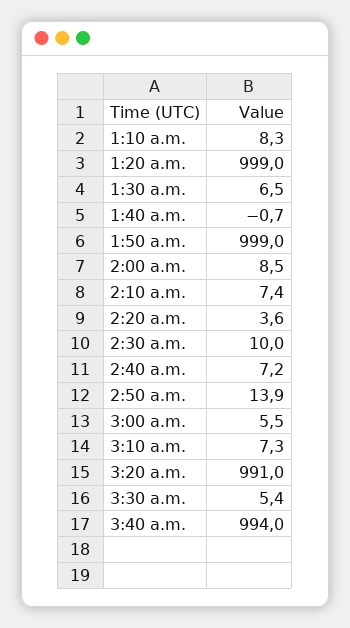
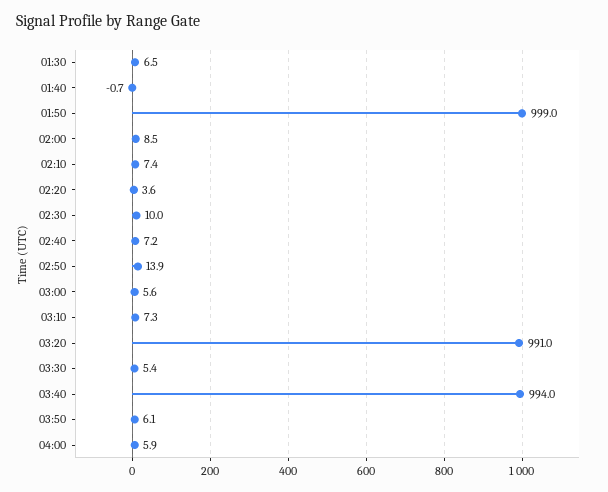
1:10 a.m.: 8.3 -> none
1:20 a.m.: 999 -> none
3:00 a.m.: 5.5 -> 5.6
03:50: none -> 6.1
04:00: none -> 5.9

